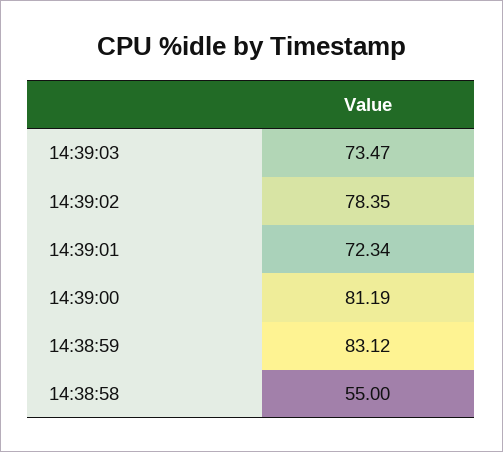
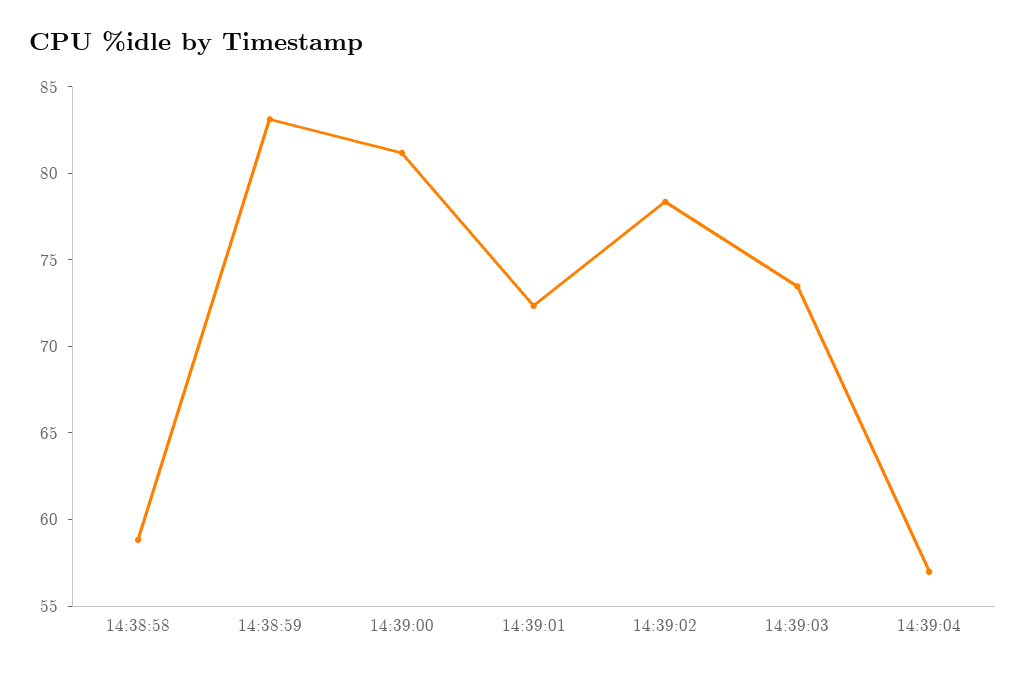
14:38:58: 55 -> 59
14:39:04: none -> 57

